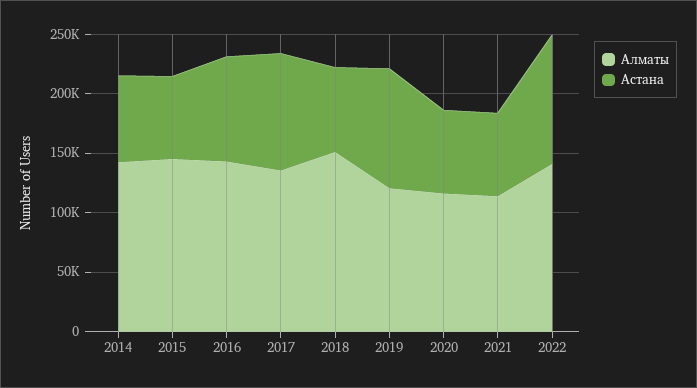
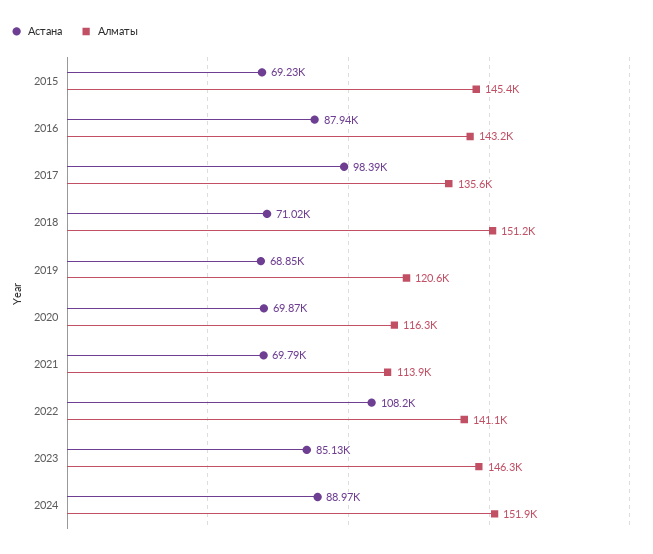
Алматы, 2014: 140000 -> none
Астана, 2014: 70000 -> none
Астана, 2019: 100000 -> 68850
Астана, 2023: none -> 85130
Алматы, 2023: none -> 146300
Астана, 2024: none -> 88970
Алматы, 2024: none -> 151900

